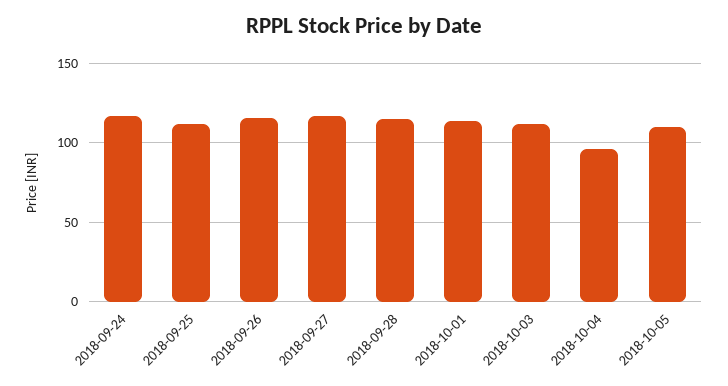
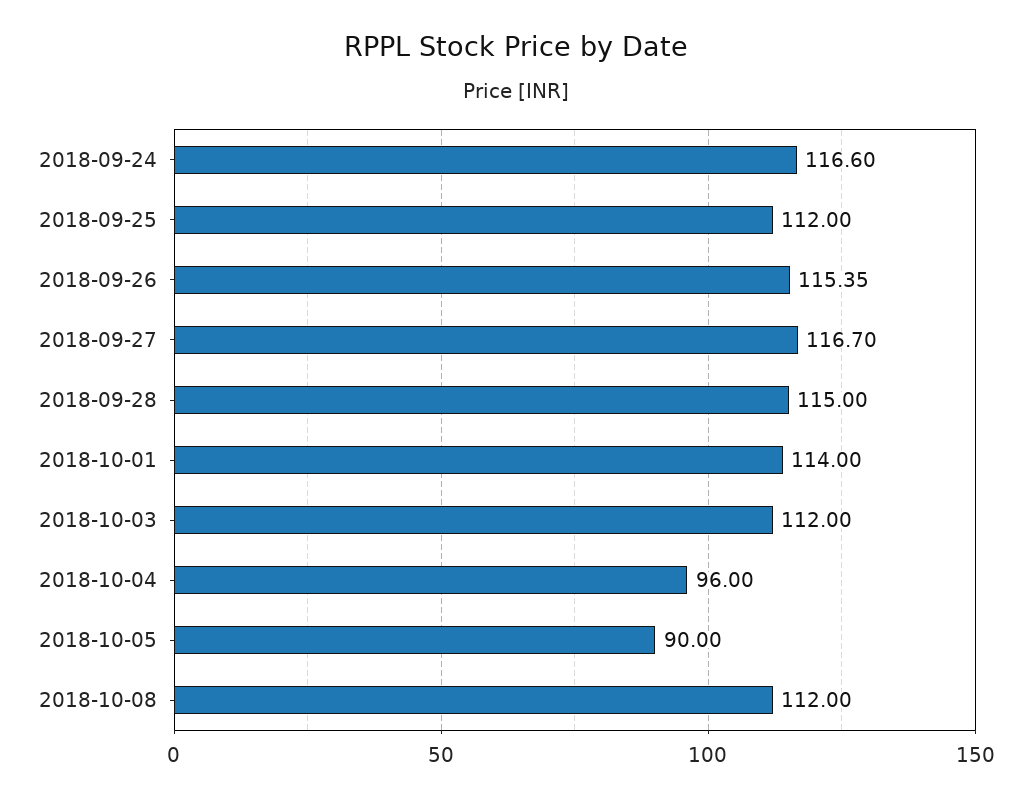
2018-10-05: 110 -> 90
2018-10-08: none -> 112

